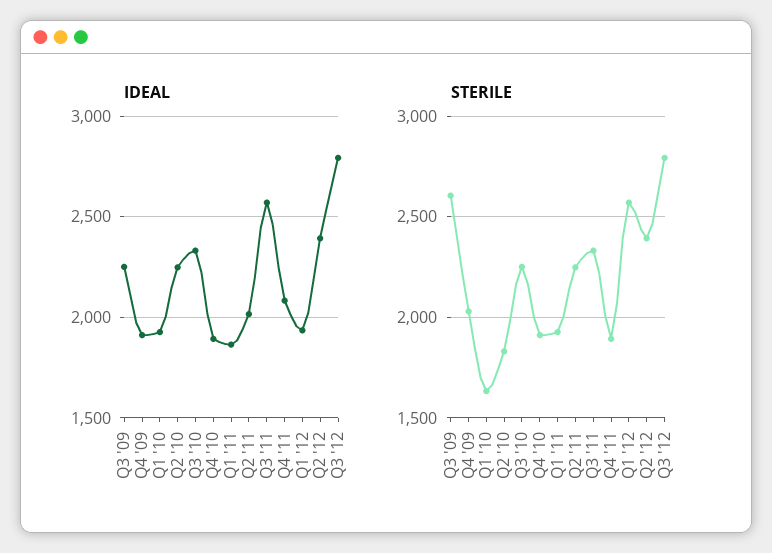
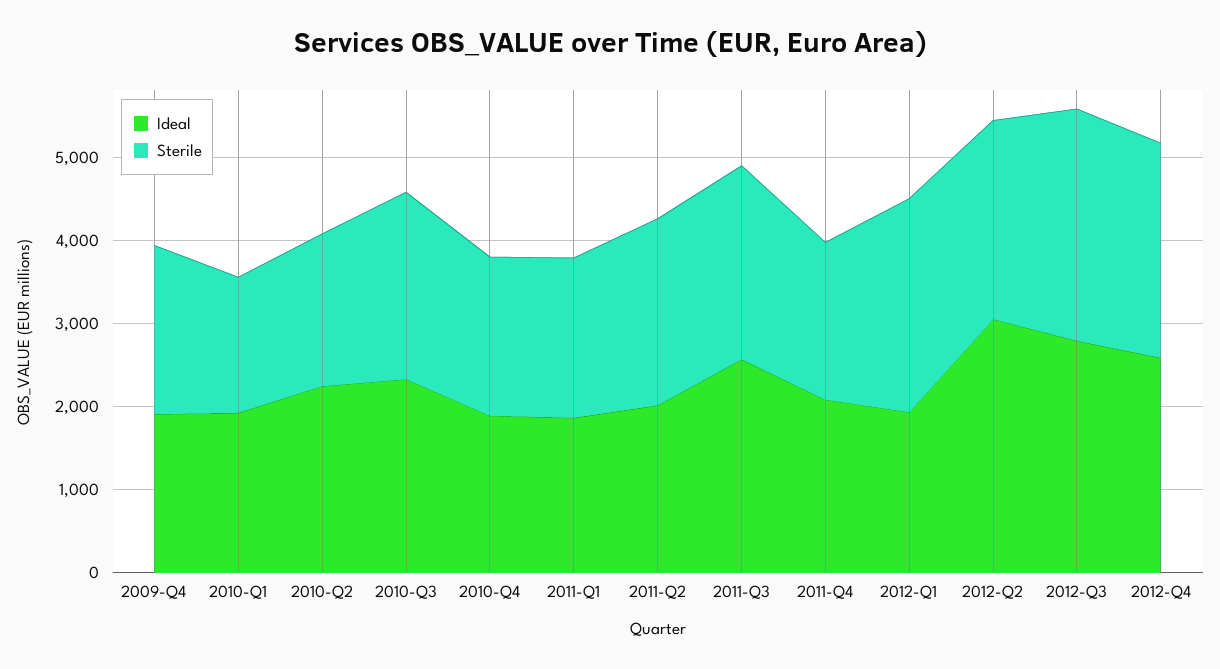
IDEAL, Q3 '09: 2250 -> none
IDEAL, Q2 '12: 2400 -> 3000
STERILE, Q3 '09: 2600 -> none
IDEAL, 2012-Q4: none -> 2600
STERILE, 2012-Q4: none -> 2600

